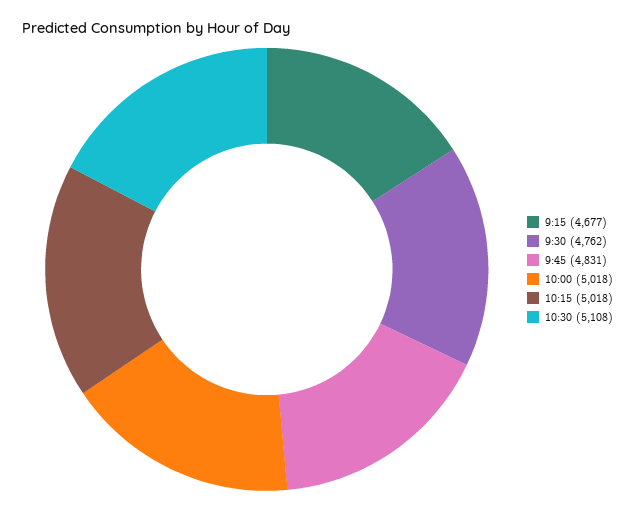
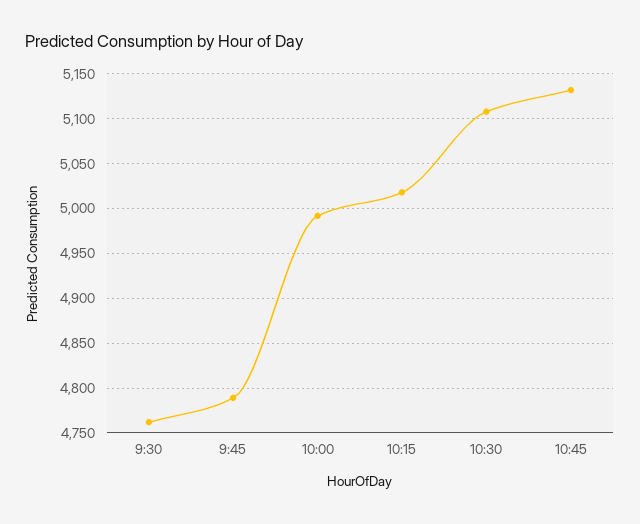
9:15: 4677 -> none
9:45: 4831 -> 4790
10:00: 5018 -> 4990
10:45: none -> 5130

